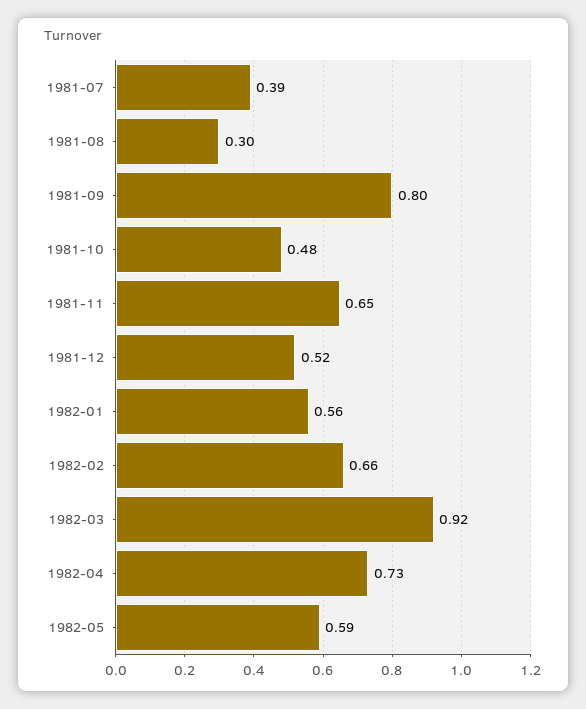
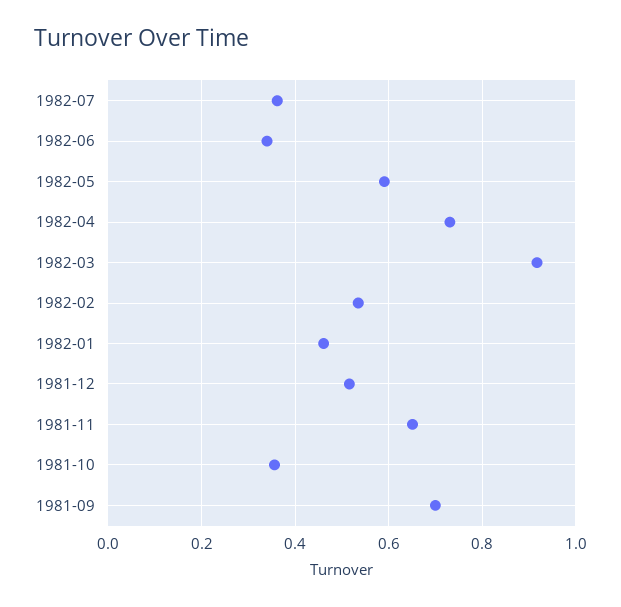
1981-07: 0.39 -> none
1981-08: 0.3 -> none
1981-09: 0.8 -> 0.7
1981-10: 0.48 -> 0.36
1982-01: 0.56 -> 0.46
1982-02: 0.66 -> 0.54
1982-07: none -> 0.36
1982-06: none -> 0.34

